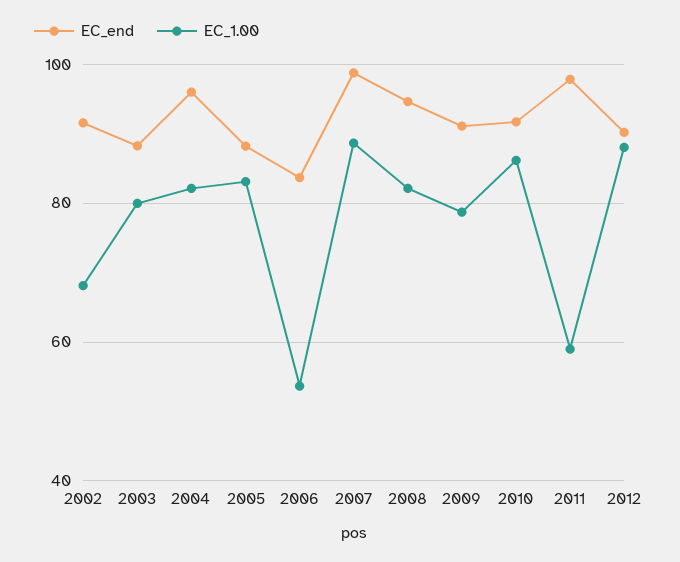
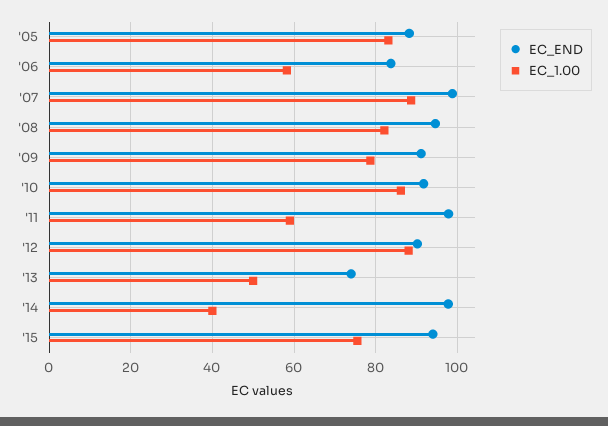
EC_end, 2002: 92 -> none
EC_1.00, 2002: 68 -> none
EC_end, 2003: 88 -> none
EC_1.00, 2003: 80 -> none
EC_end, 2004: 96 -> none
EC_1.00, 2004: 82 -> none
EC_1.00, 2006: 54 -> 58
EC_end, '13: none -> 74
EC_1.00, '13: none -> 50
EC_end, '14: none -> 98
EC_1.00, '14: none -> 40
EC_end, '15: none -> 94
EC_1.00, '15: none -> 76

